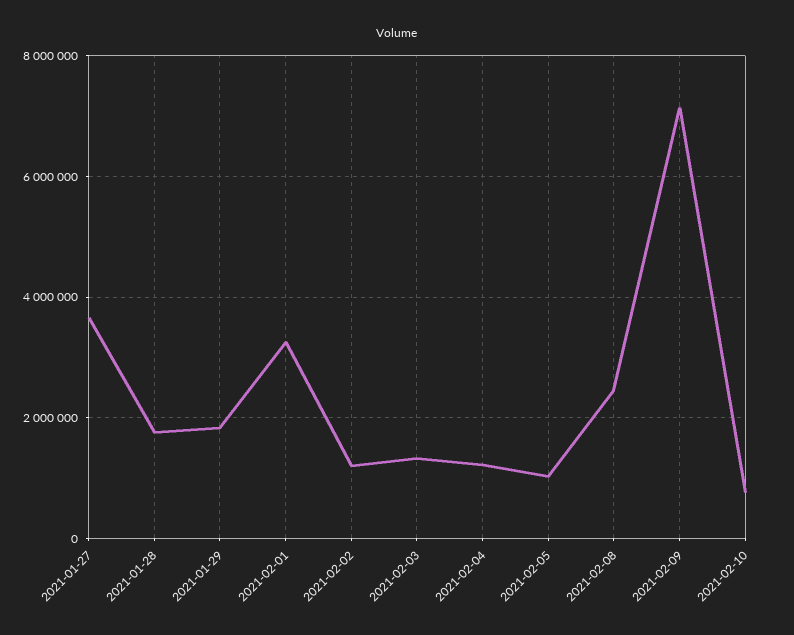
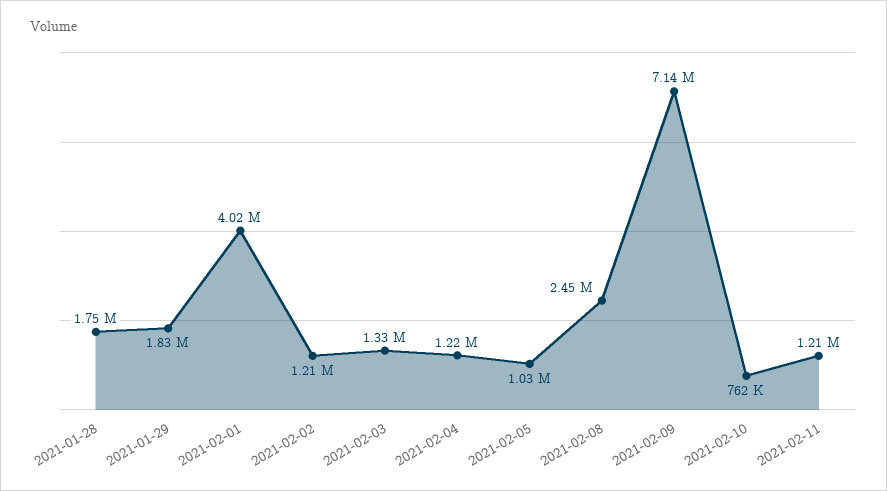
2021-01-27: 3600000 -> none
2021-02-01: 3200000 -> 4020000
2021-02-11: none -> 1210000

